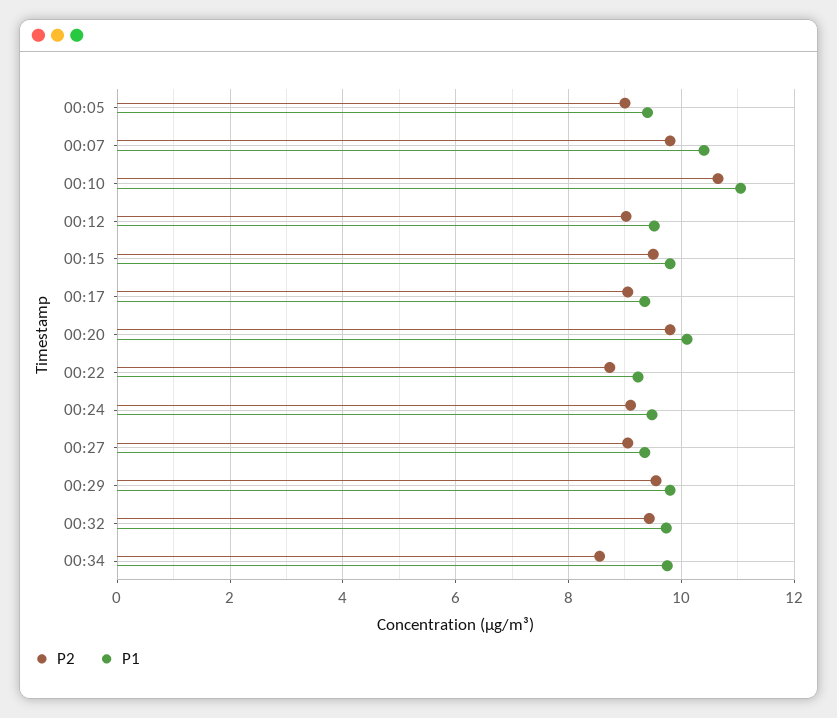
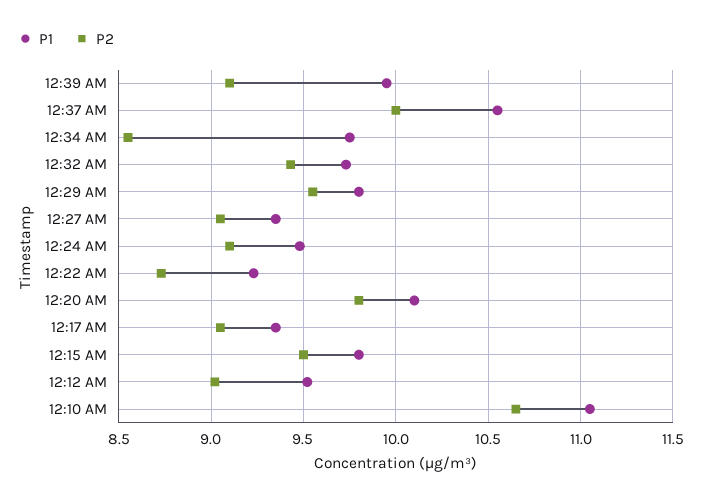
P2, 00:05: 9 -> none
P1, 00:05: 9.4 -> none
P2, 00:07: 9.8 -> none
P1, 00:07: 10.4 -> none
P1, 12:39 AM: none -> 9.95
P2, 12:39 AM: none -> 9.1
P1, 12:37 AM: none -> 10.55
P2, 12:37 AM: none -> 10

